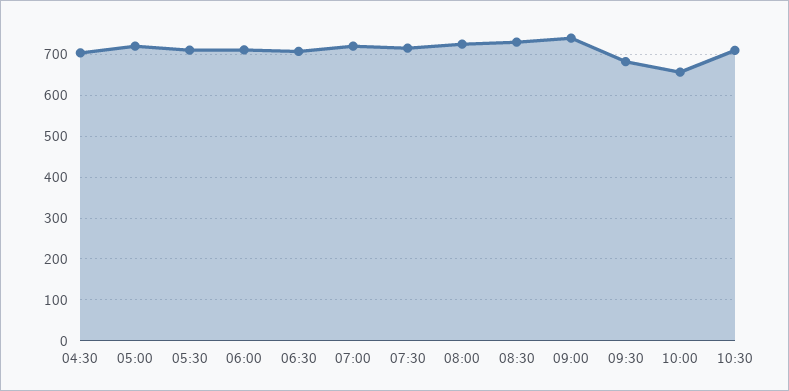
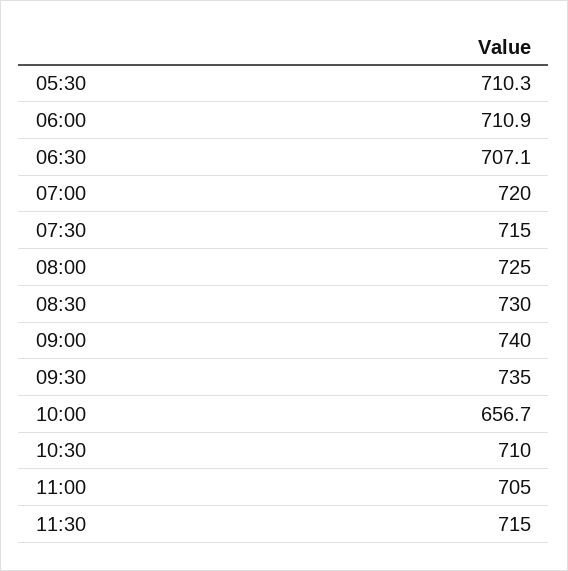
04:30: 700 -> none
05:00: 720 -> none
09:30: 680 -> 735
11:00: none -> 705
11:30: none -> 715

